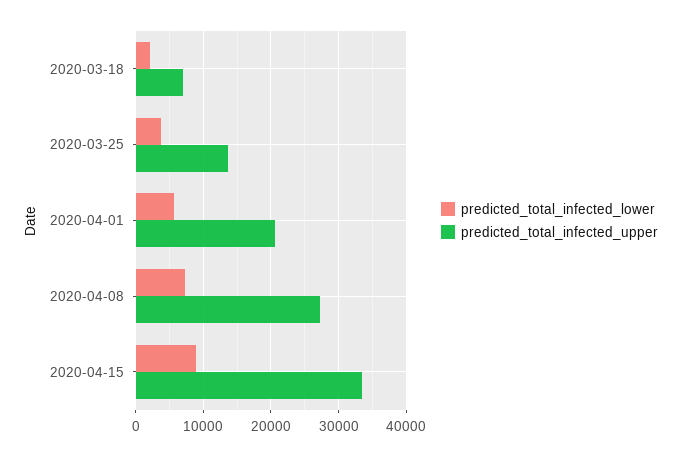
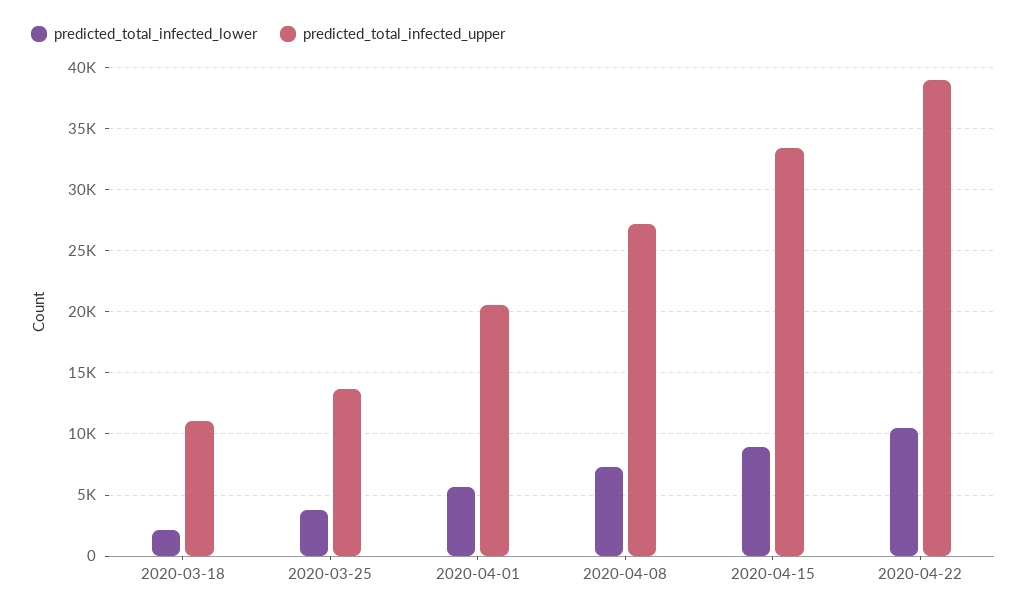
predicted_total_infected_upper, 2020-03-18: 7000 -> 11000
predicted_total_infected_lower, 2020-04-22: none -> 10500
predicted_total_infected_upper, 2020-04-22: none -> 39000

